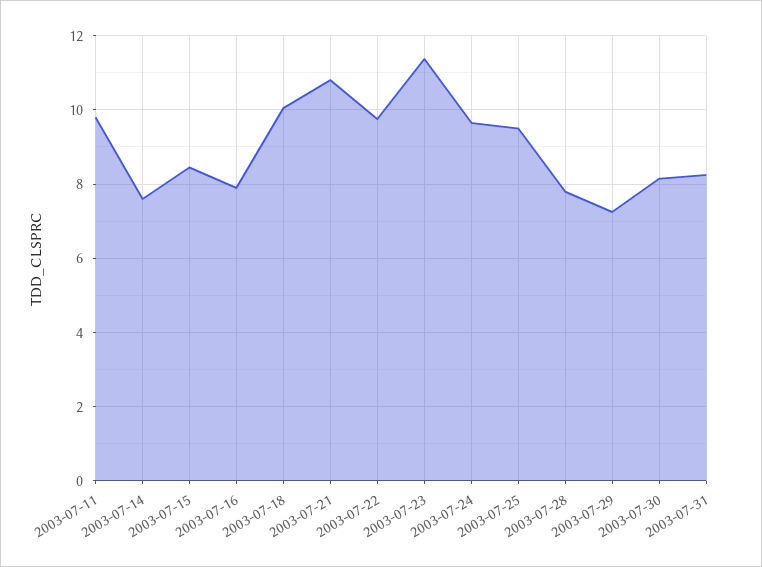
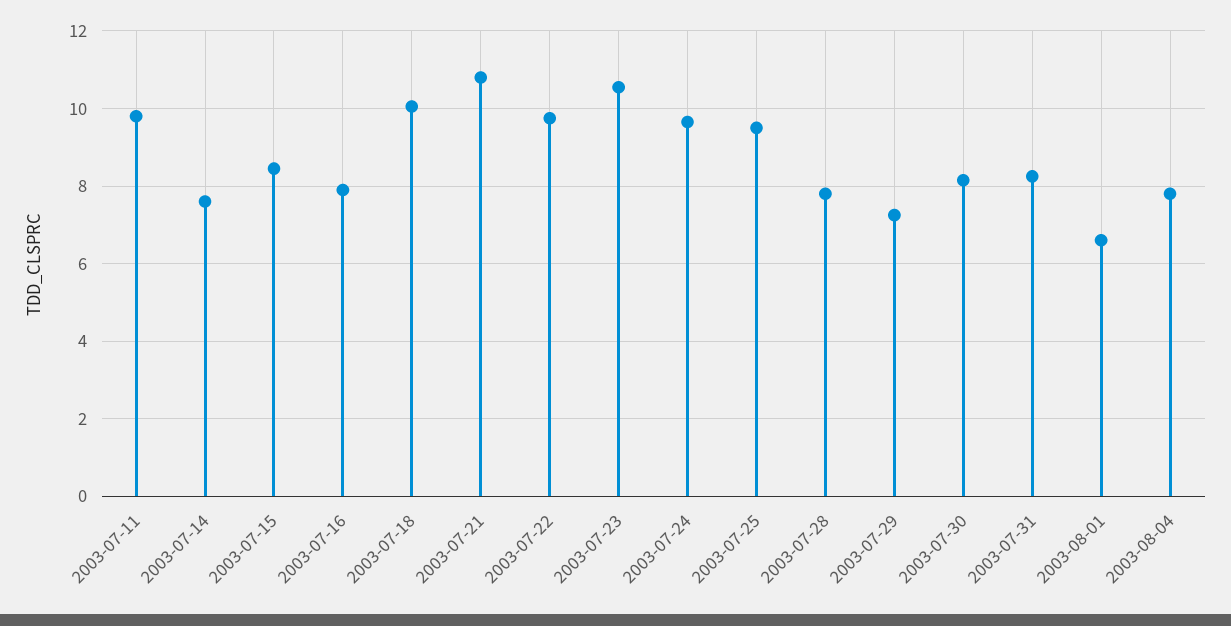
2003-07-23: 11.4 -> 10.6
2003-08-01: none -> 6.6
2003-08-04: none -> 7.8

